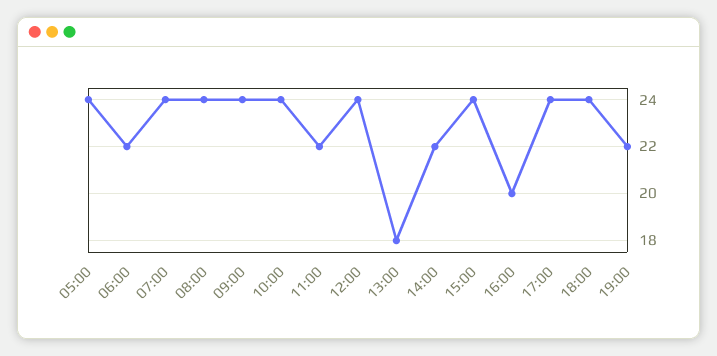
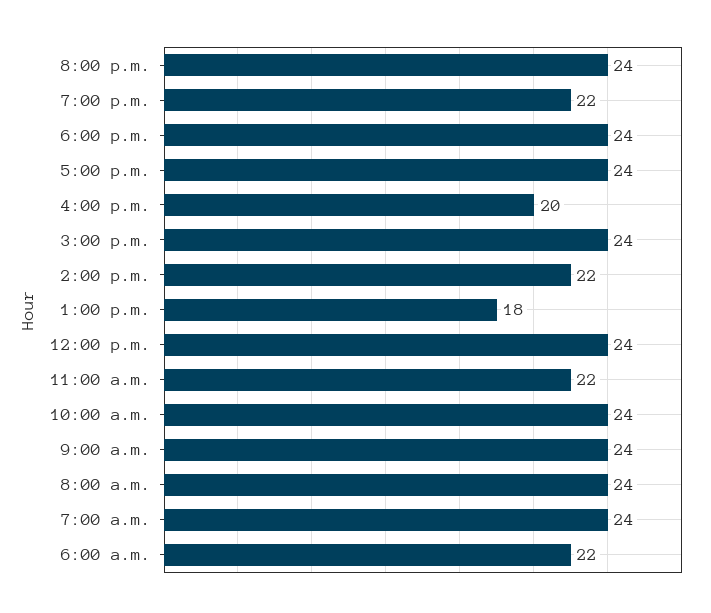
05:00: 24 -> none
8:00 p.m.: none -> 24

